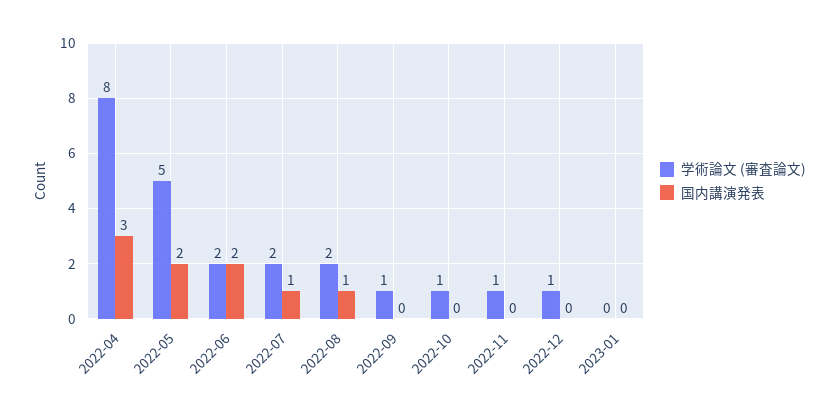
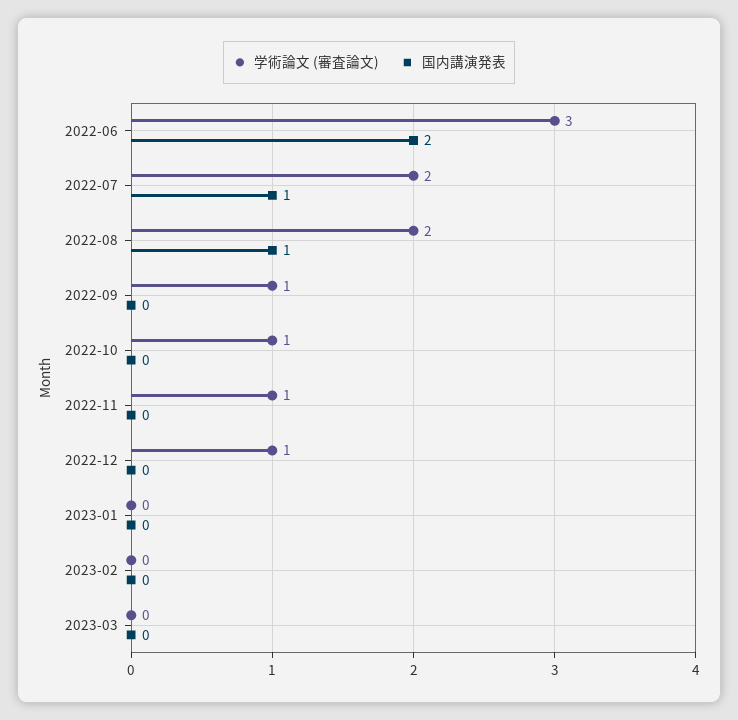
学術論文 (審査論文), 2022-04: 8 -> none
国内講演発表, 2022-04: 3 -> none
学術論文 (審査論文), 2022-05: 5 -> none
国内講演発表, 2022-05: 2 -> none
学術論文 (審査論文), 2022-06: 2 -> 3
学術論文 (審査論文), 2023-02: none -> 0
国内講演発表, 2023-02: none -> 0
学術論文 (審査論文), 2023-03: none -> 0
国内講演発表, 2023-03: none -> 0

